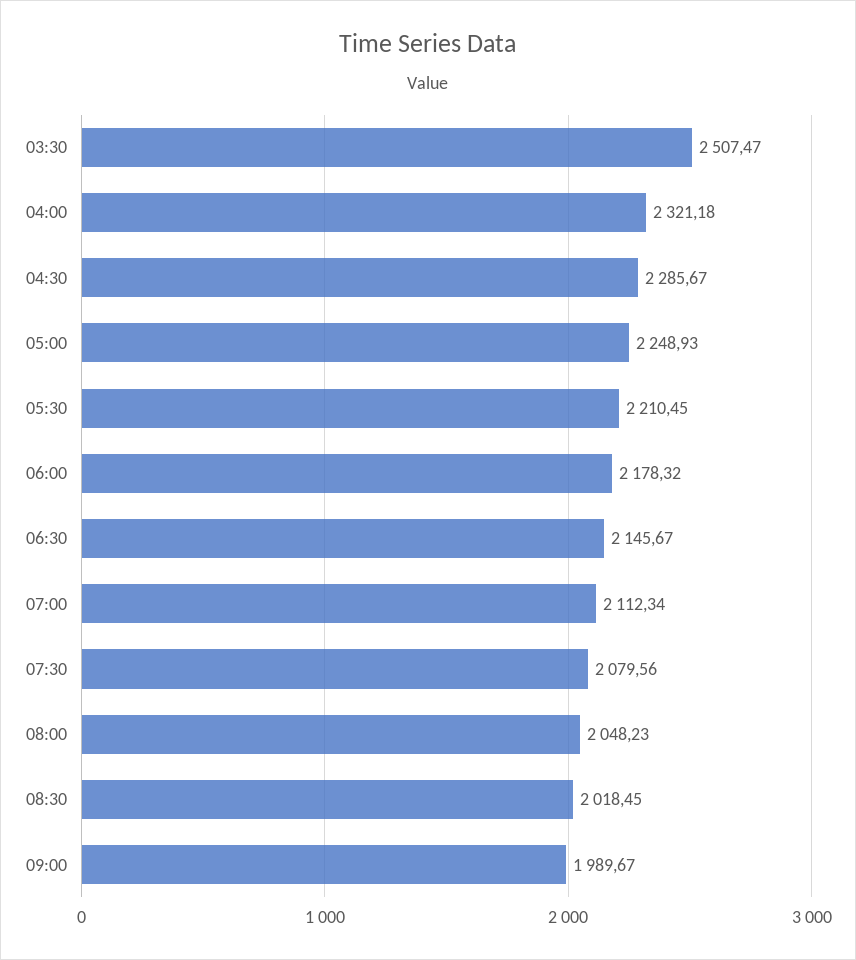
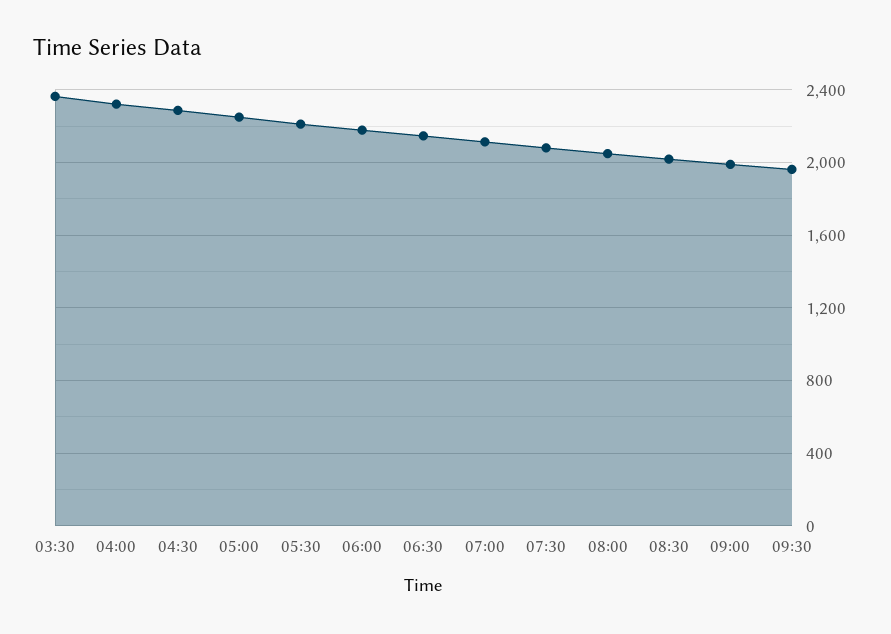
03:30: 2507.47 -> 2350
09:30: none -> 1950

